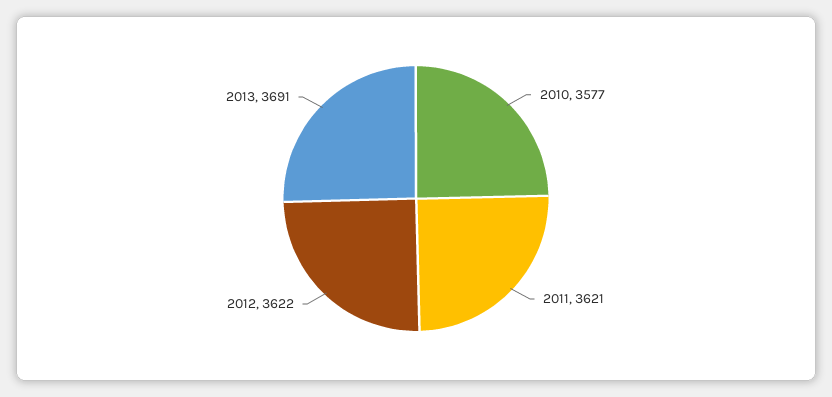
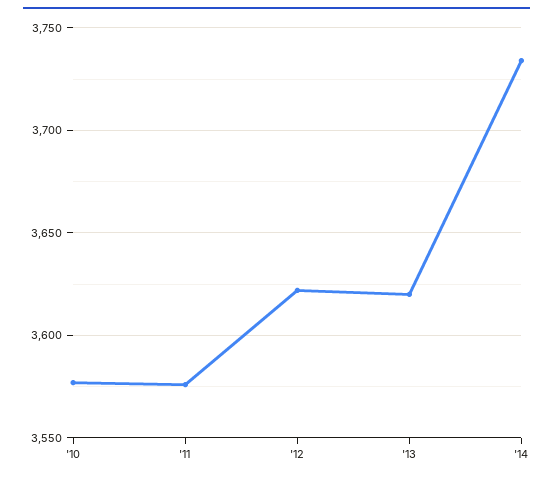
2011: 3621 -> 3575
2013: 3691 -> 3620
'14: none -> 3735

